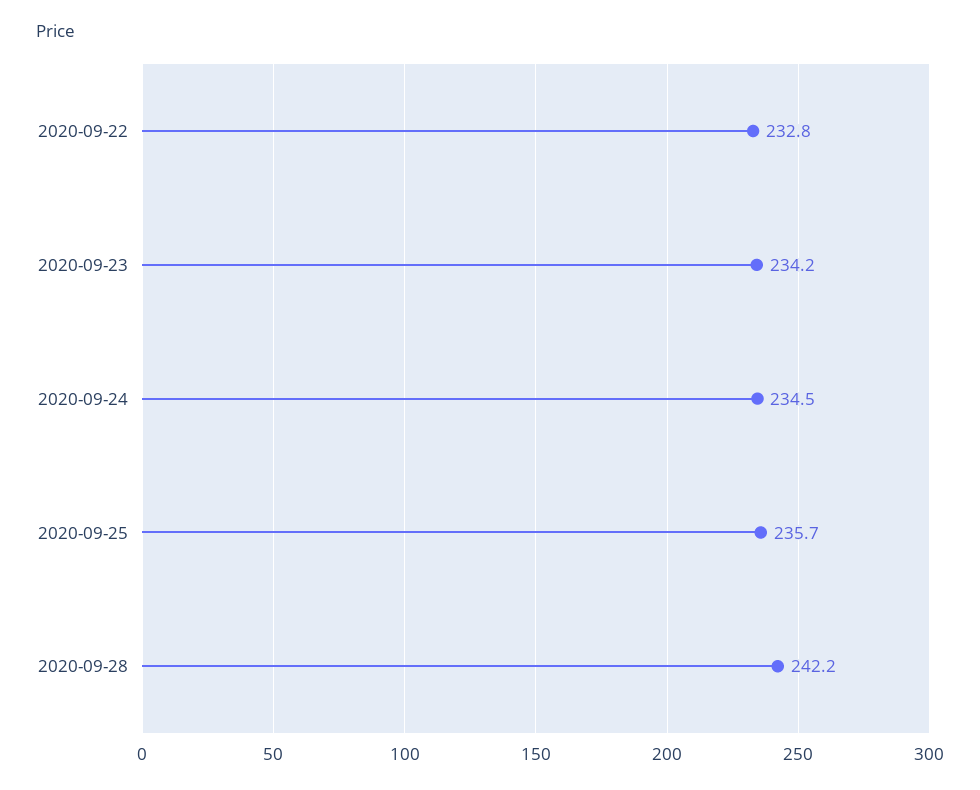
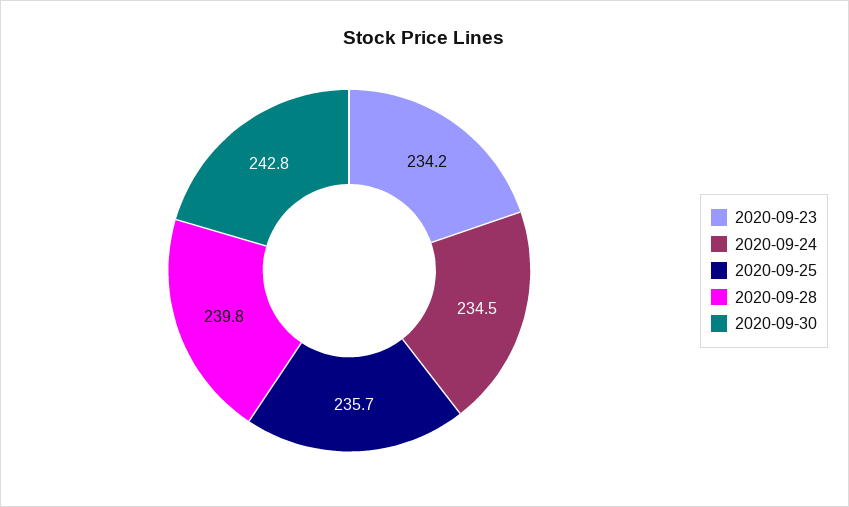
2020-09-22: 232.8 -> none
2020-09-28: 242.2 -> 239.8
2020-09-30: none -> 242.8

